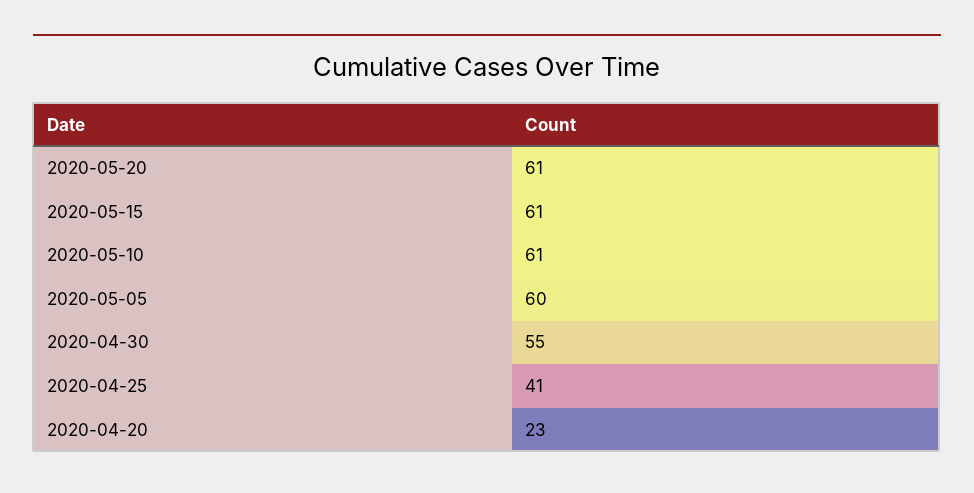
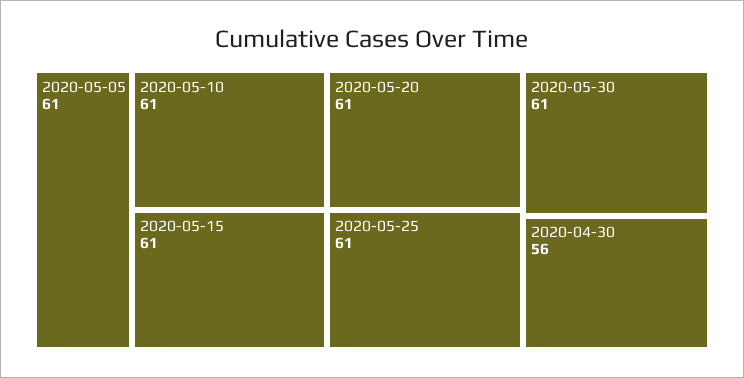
2020-05-05: 60 -> 61
2020-04-30: 55 -> 56
2020-04-25: 41 -> none
2020-04-20: 23 -> none
2020-05-25: none -> 61
2020-05-30: none -> 61

